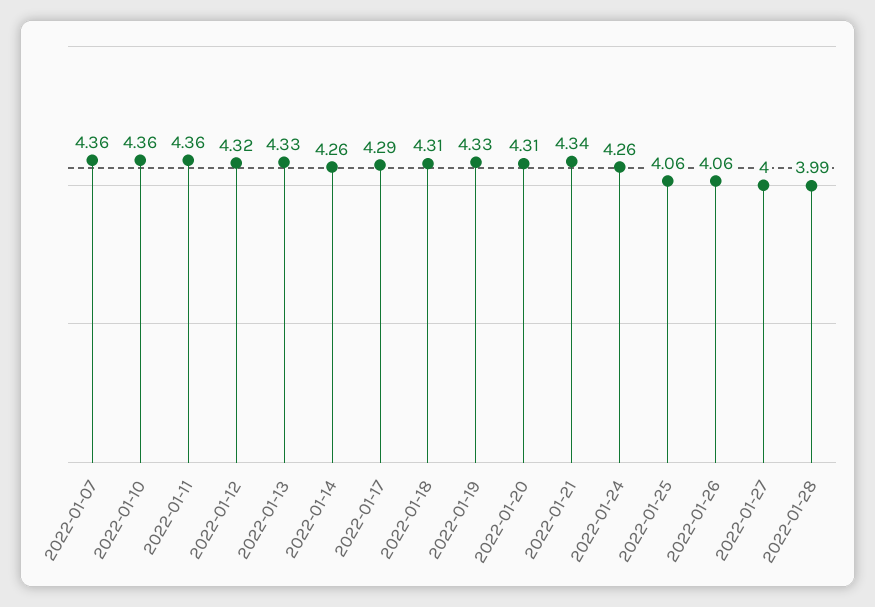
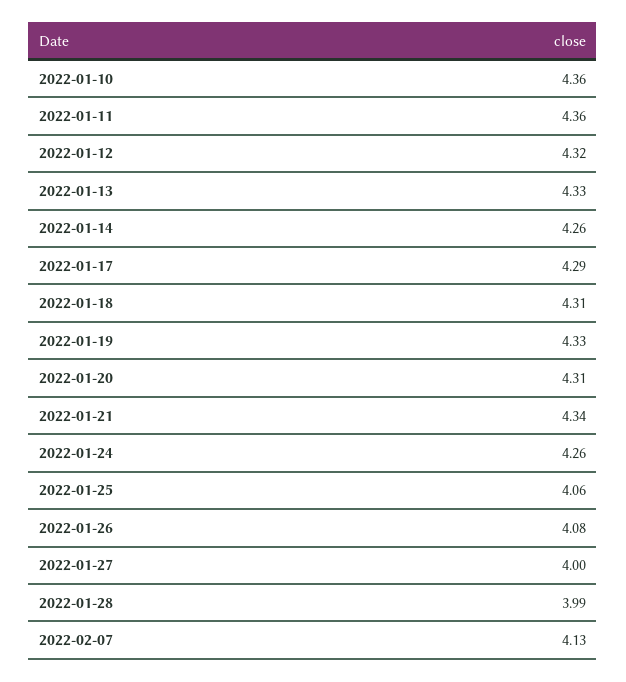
2022-01-07: 4.36 -> none
2022-01-26: 4.06 -> 4.08
2022-02-07: none -> 4.13

